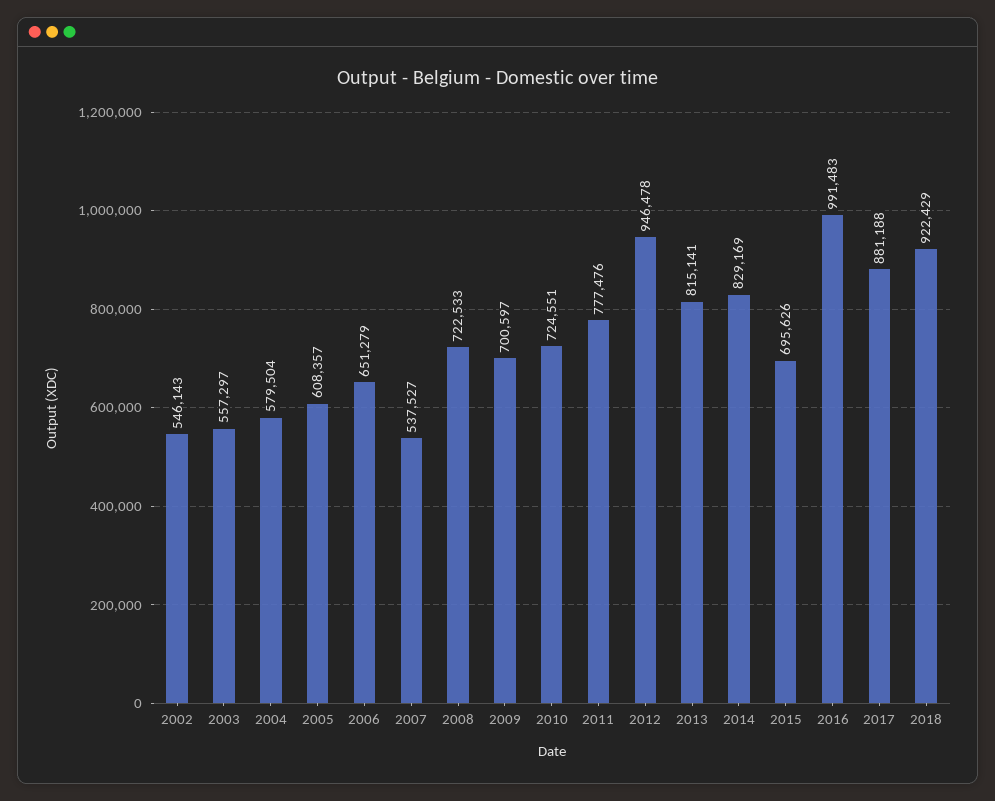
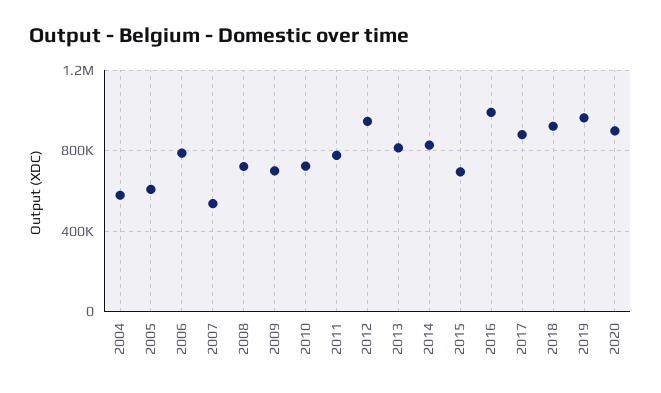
2002: 546143 -> none
2003: 557297 -> none
2006: 651279 -> 800000
2019: none -> 950000
2020: none -> 900000

